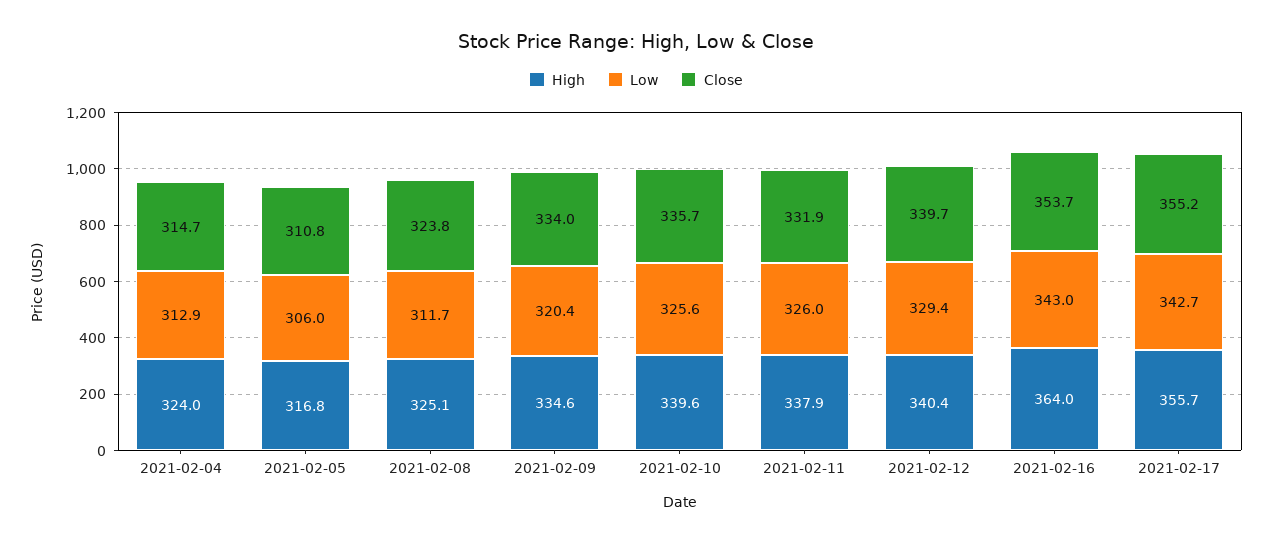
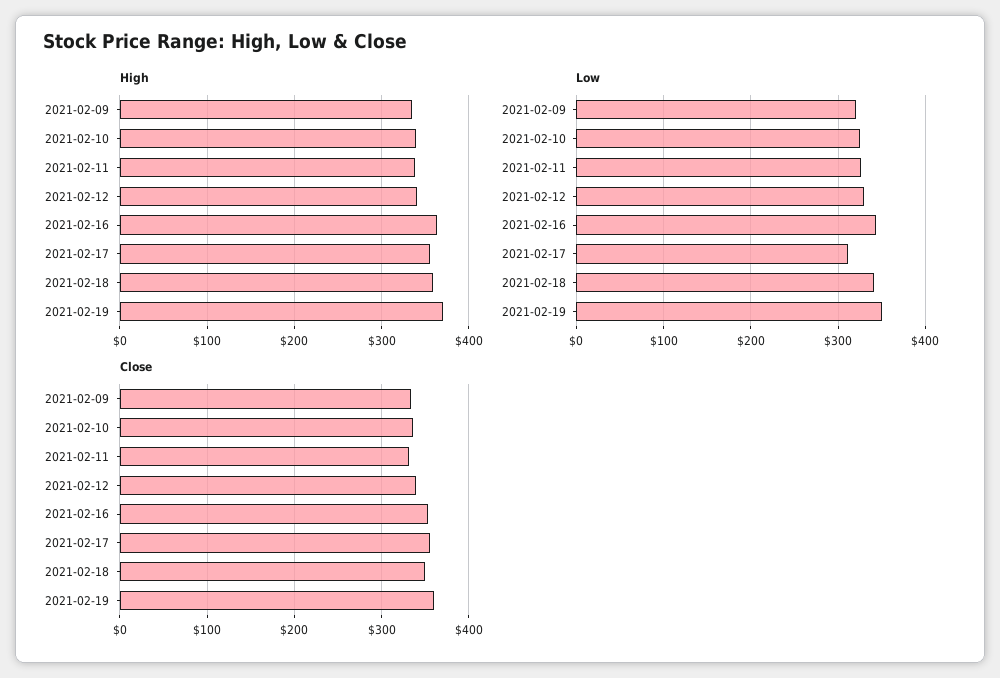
High, 2021-02-04: 324 -> none
Low, 2021-02-04: 312.9 -> none
Close, 2021-02-04: 314.7 -> none
High, 2021-02-05: 316.8 -> none
Low, 2021-02-05: 306 -> none
Close, 2021-02-05: 310.8 -> none
High, 2021-02-08: 325.1 -> none
Low, 2021-02-08: 311.7 -> none
Close, 2021-02-08: 323.8 -> none
Low, 2021-02-17: 342.7 -> 310
High, 2021-02-18: none -> 360
High, 2021-02-19: none -> 370
Low, 2021-02-18: none -> 340
Low, 2021-02-19: none -> 350
Close, 2021-02-18: none -> 350
Close, 2021-02-19: none -> 360

